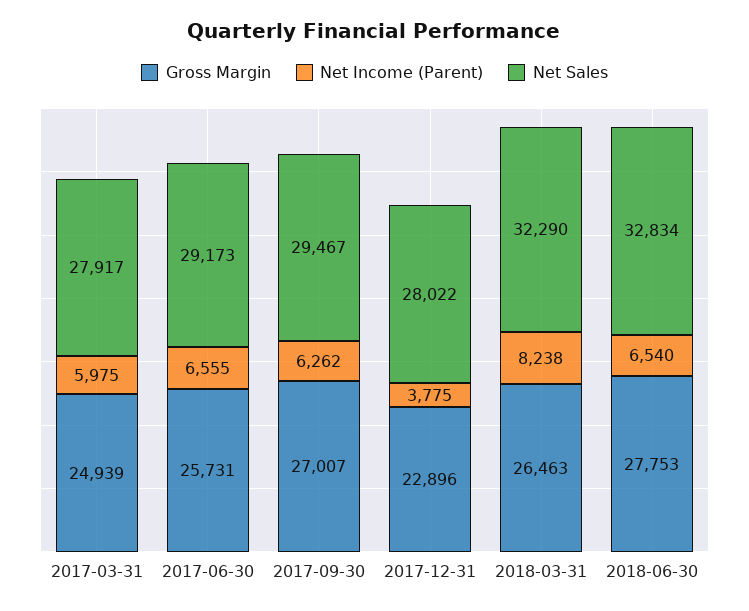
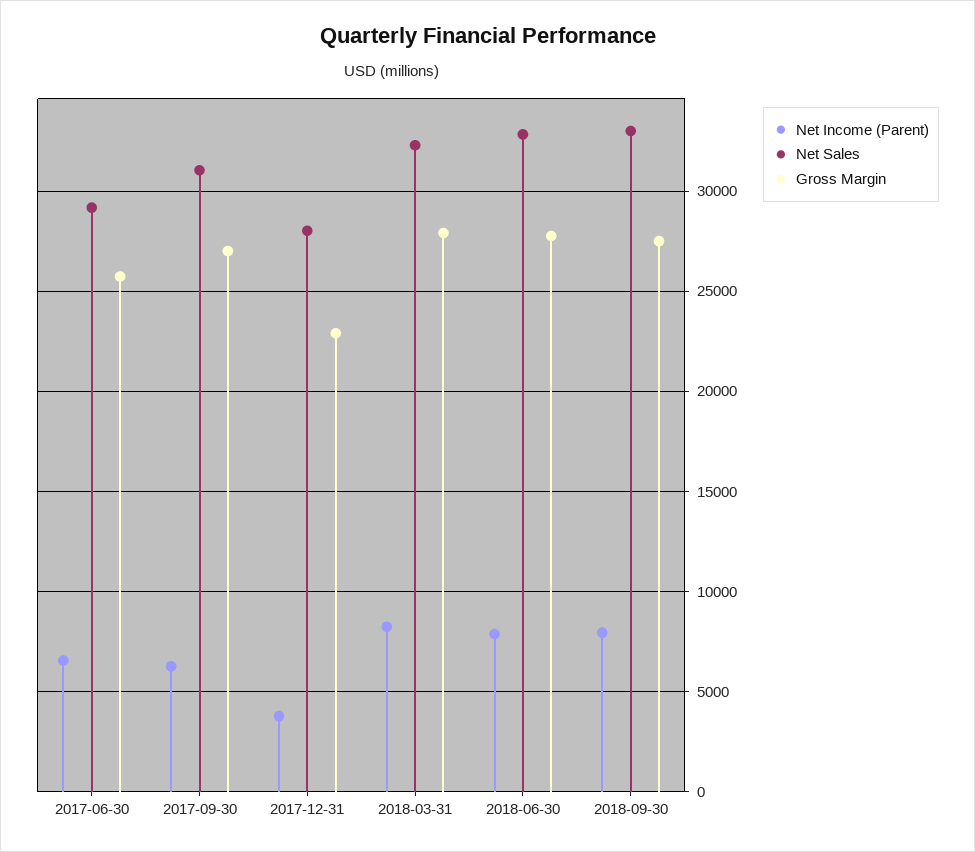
Gross Margin, 2017-03-31: 24939 -> none
Net Income (Parent), 2017-03-31: 5975 -> none
Net Sales, 2017-03-31: 27917 -> none
Net Sales, 2017-09-30: 29467 -> 31000
Gross Margin, 2018-03-31: 26463 -> 28000
Net Income (Parent), 2018-06-30: 6540 -> 8000
Net Income (Parent), 2018-09-30: none -> 8000
Net Sales, 2018-09-30: none -> 33000
Gross Margin, 2018-09-30: none -> 27500

